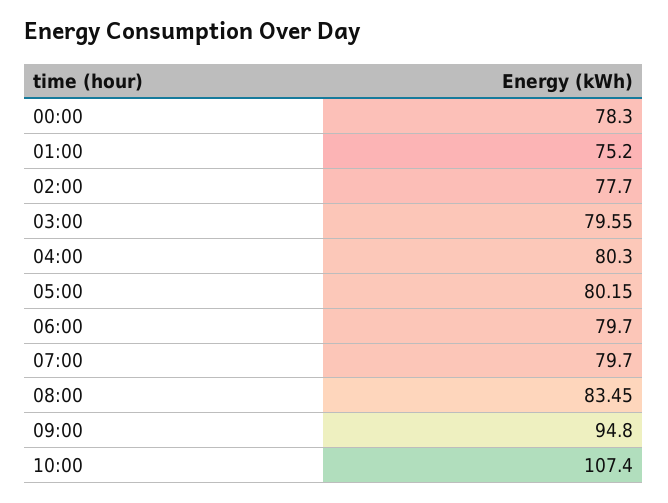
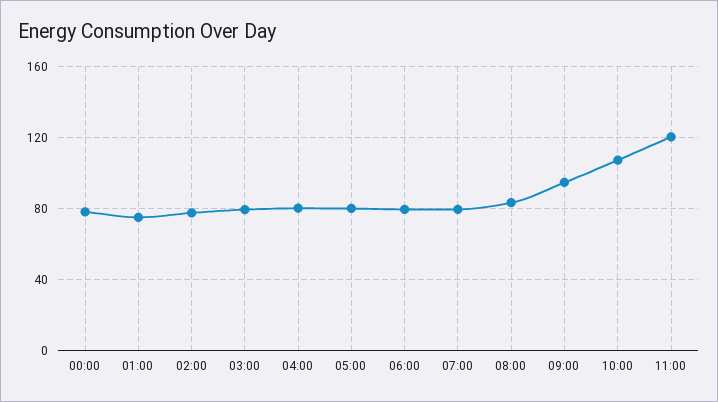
11:00: none -> 120

